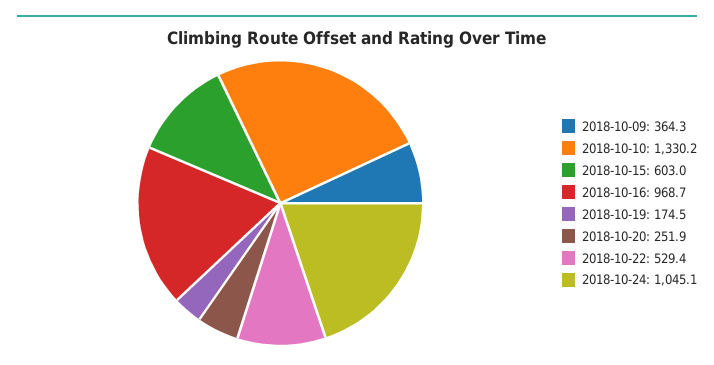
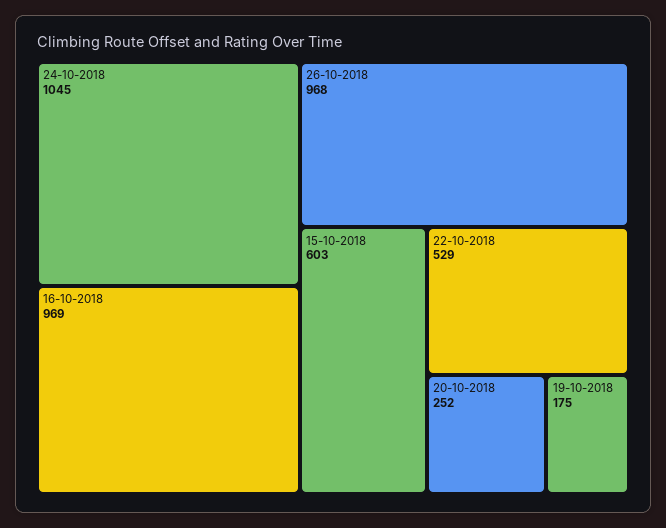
2018-10-09: 364.3 -> none
2018-10-10: 1330.2 -> none
26-10-2018: none -> 968

